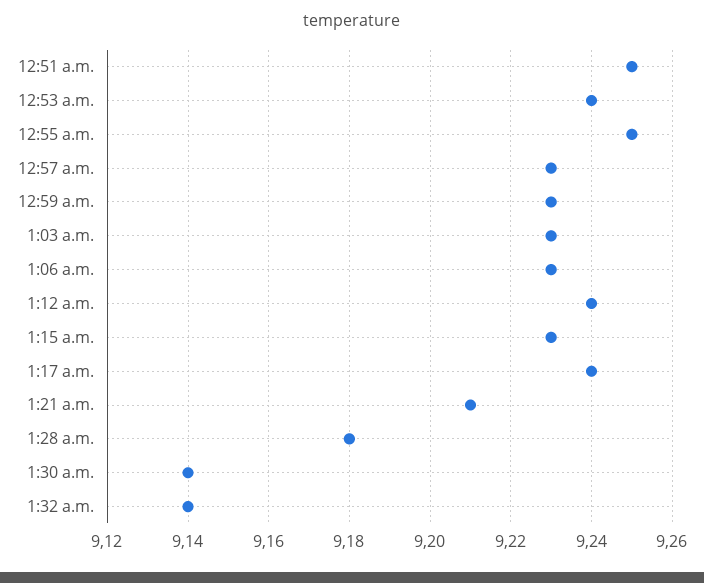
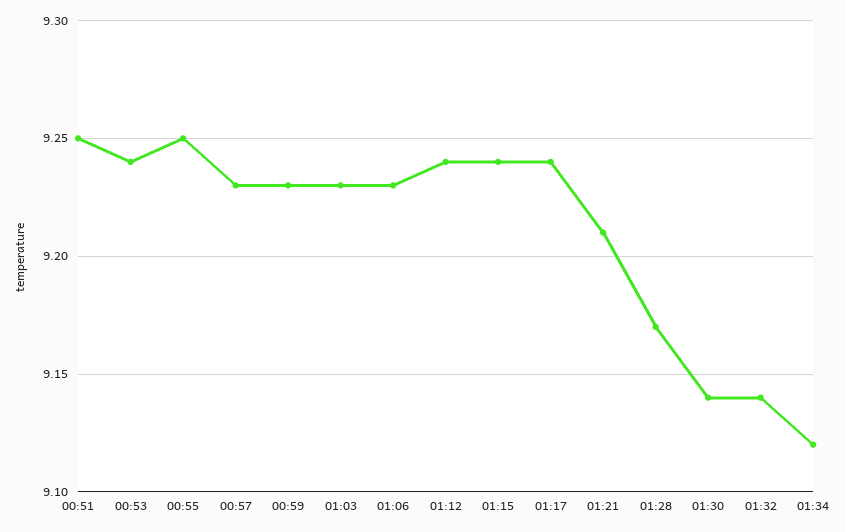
1:15 a.m.: 9.23 -> 9.24
1:28 a.m.: 9.18 -> 9.17
01:34: none -> 9.12

